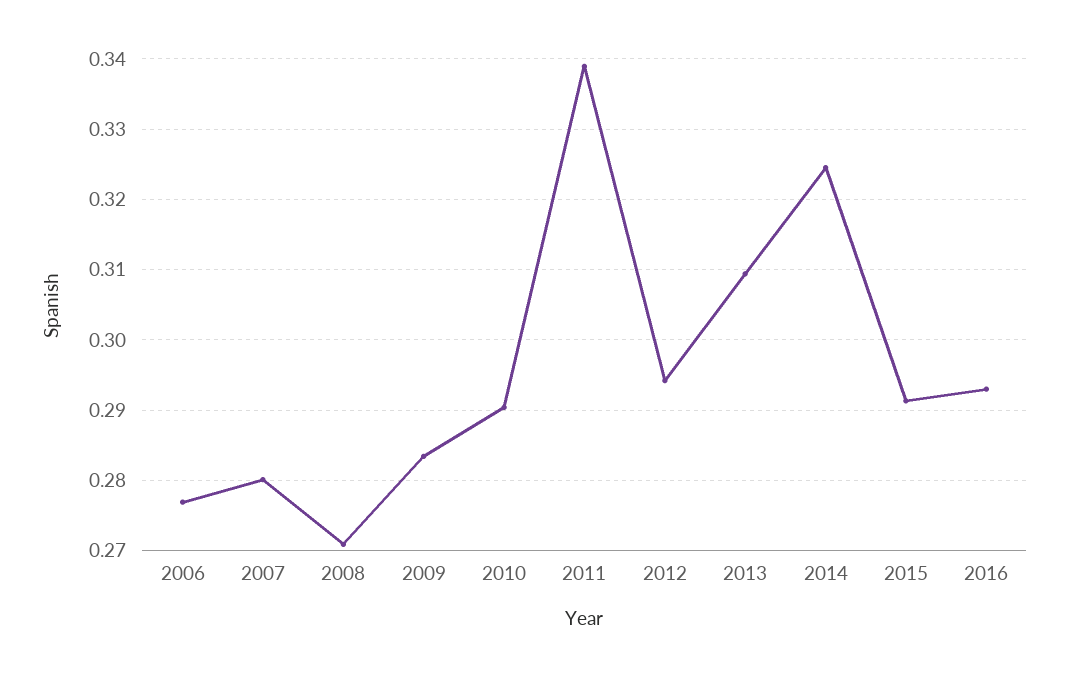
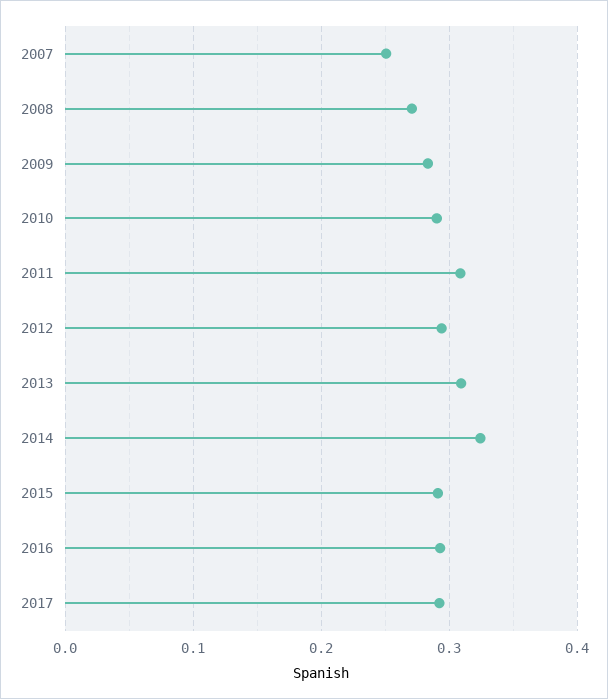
2006: 0.277 -> none
2007: 0.28 -> 0.25
2011: 0.339 -> 0.31
2017: none -> 0.29

